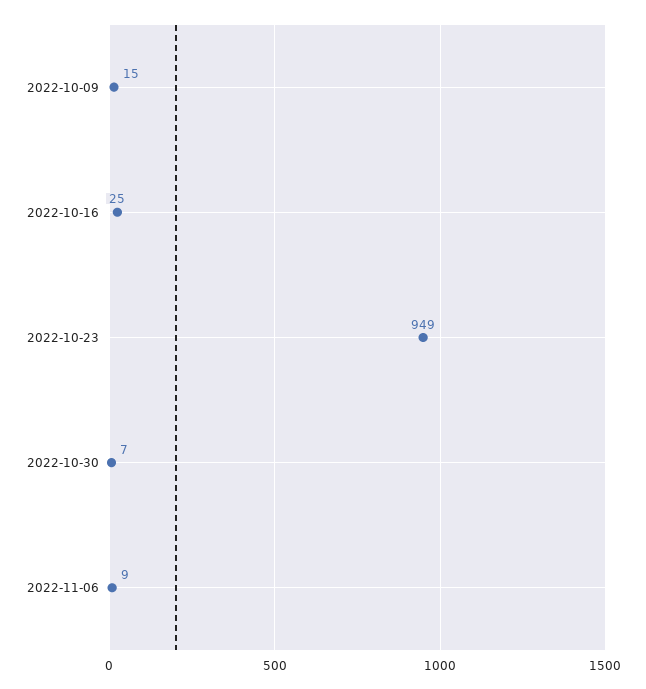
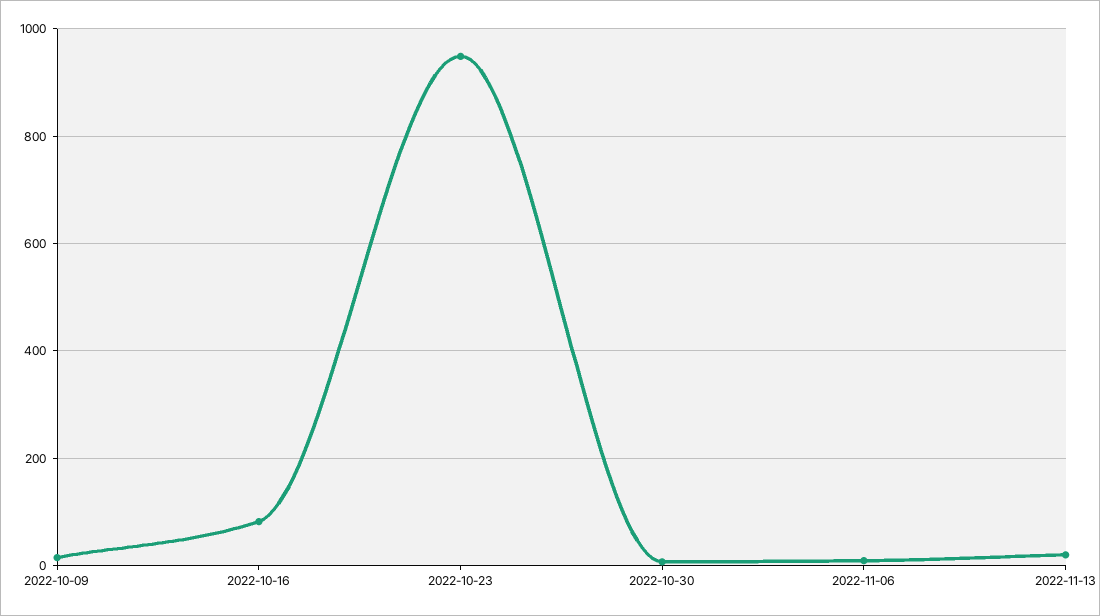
2022-10-16: 25 -> 80
2022-11-13: none -> 20

